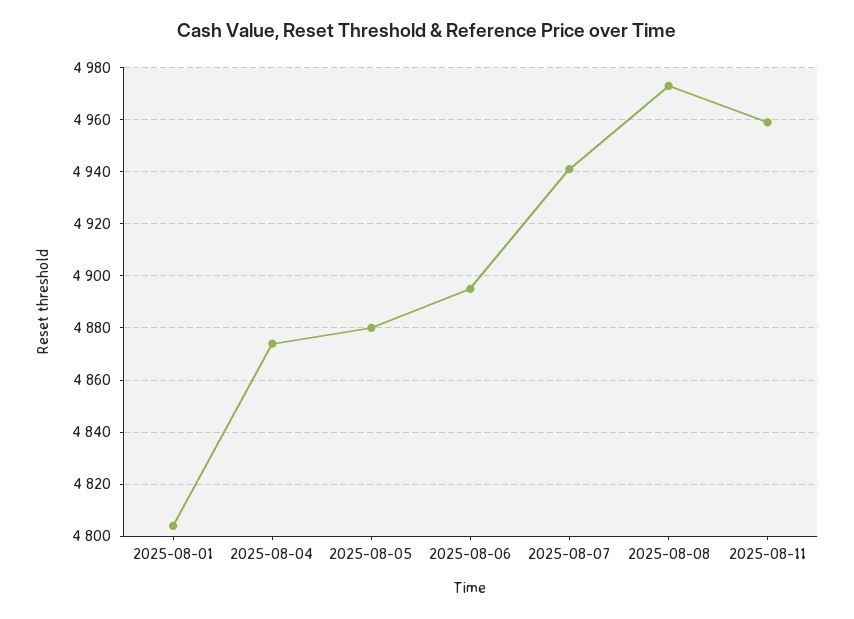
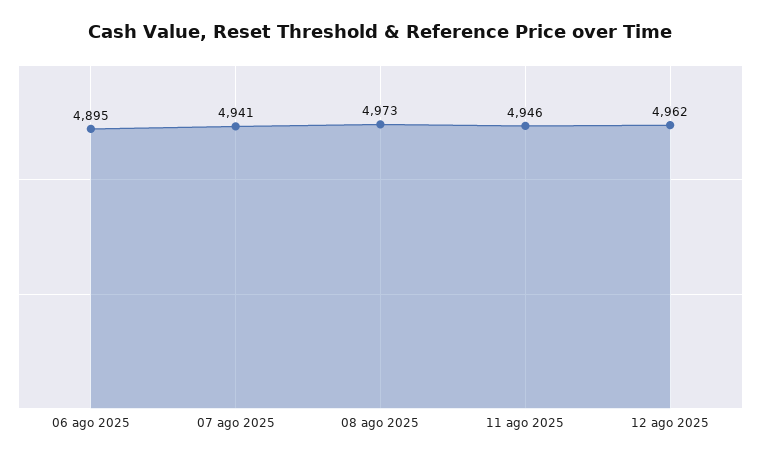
2025-08-01: 4805 -> none
2025-08-04: 4875 -> none
2025-08-05: 4880 -> none
2025-08-11: 4960 -> 4946
12 ago 2025: none -> 4962

